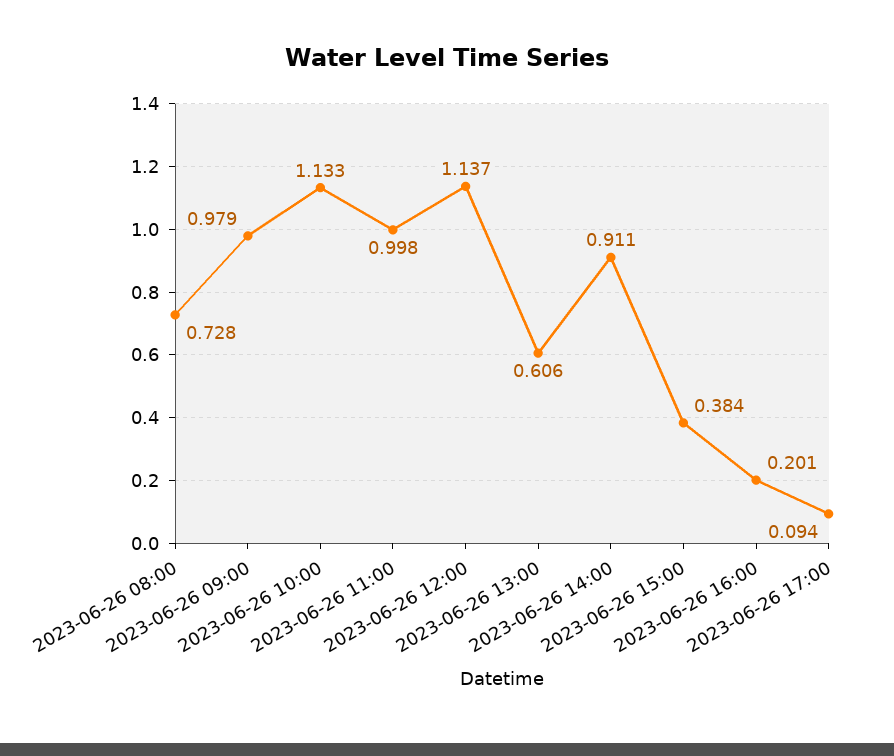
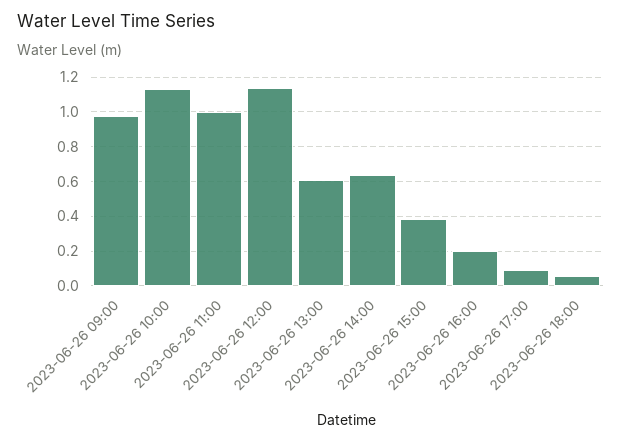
2023-06-26 08:00: 0.728 -> none
2023-06-26 14:00: 0.911 -> 0.65
2023-06-26 18:00: none -> 0.05

